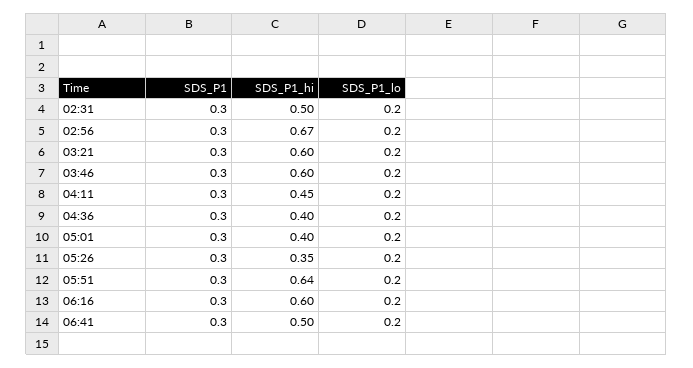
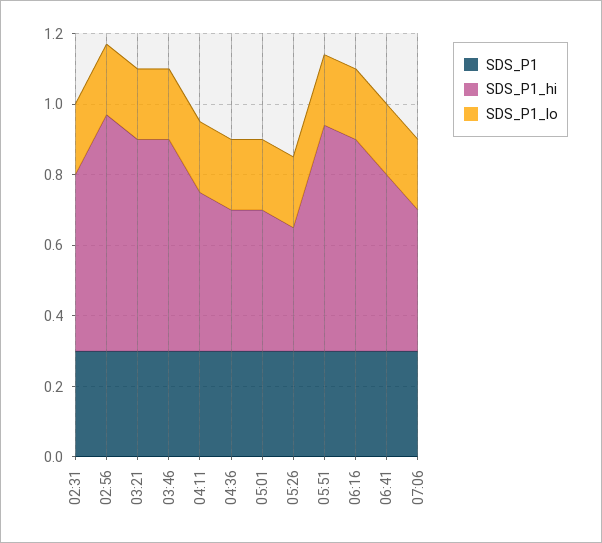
SDS_P1, 07:06: none -> 0.3
SDS_P1_hi, 07:06: none -> 0.4
SDS_P1_lo, 07:06: none -> 0.2

